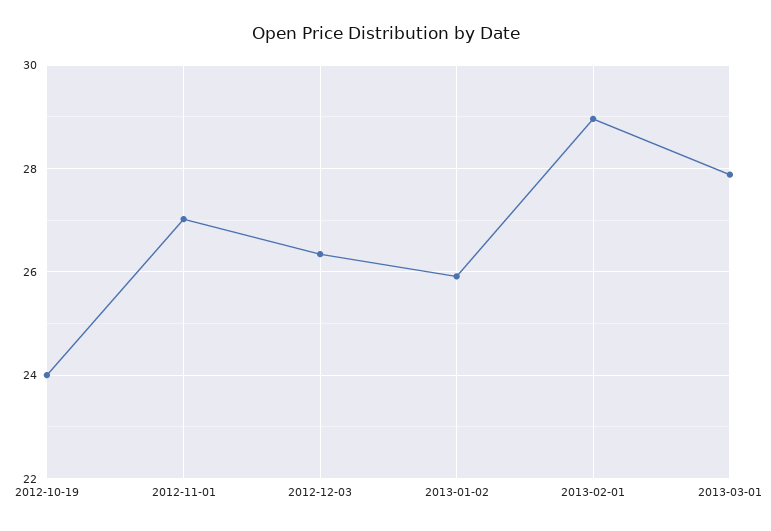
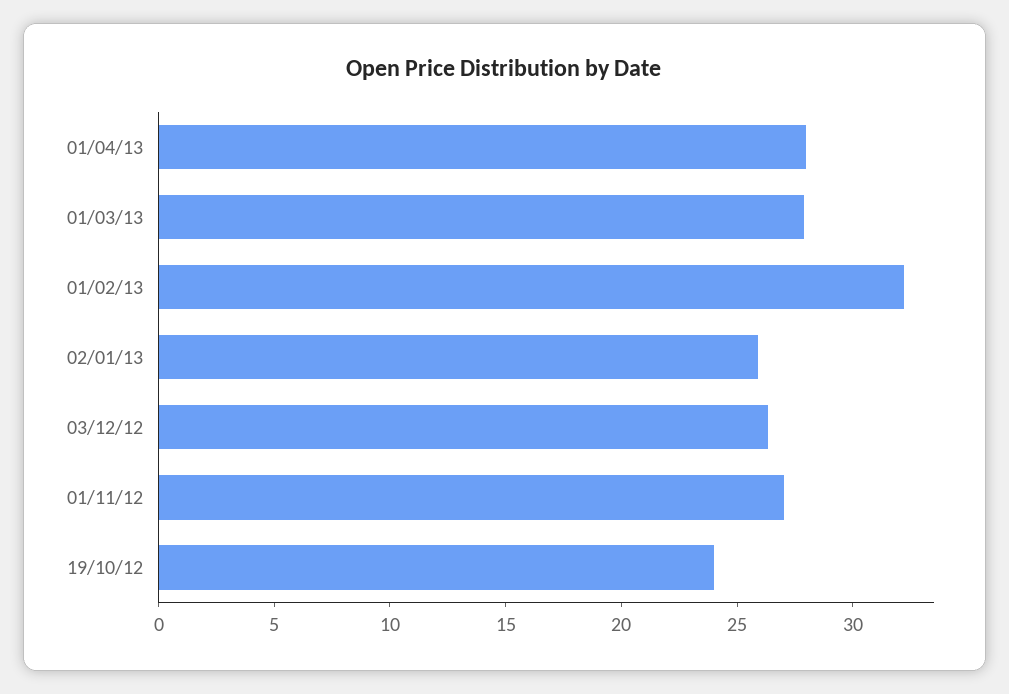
2013-02-01: 29 -> 32
01/04/13: none -> 28

